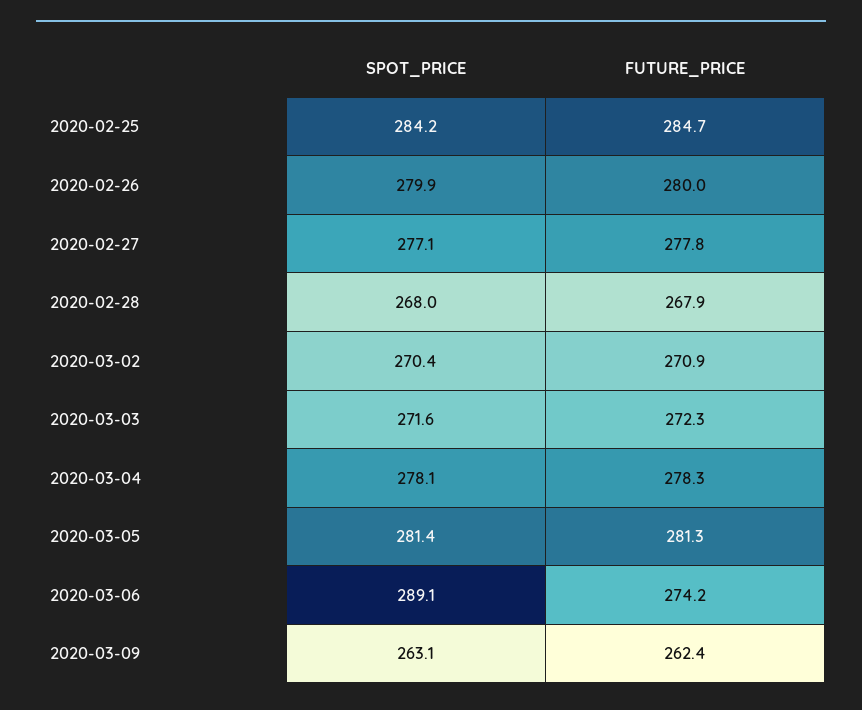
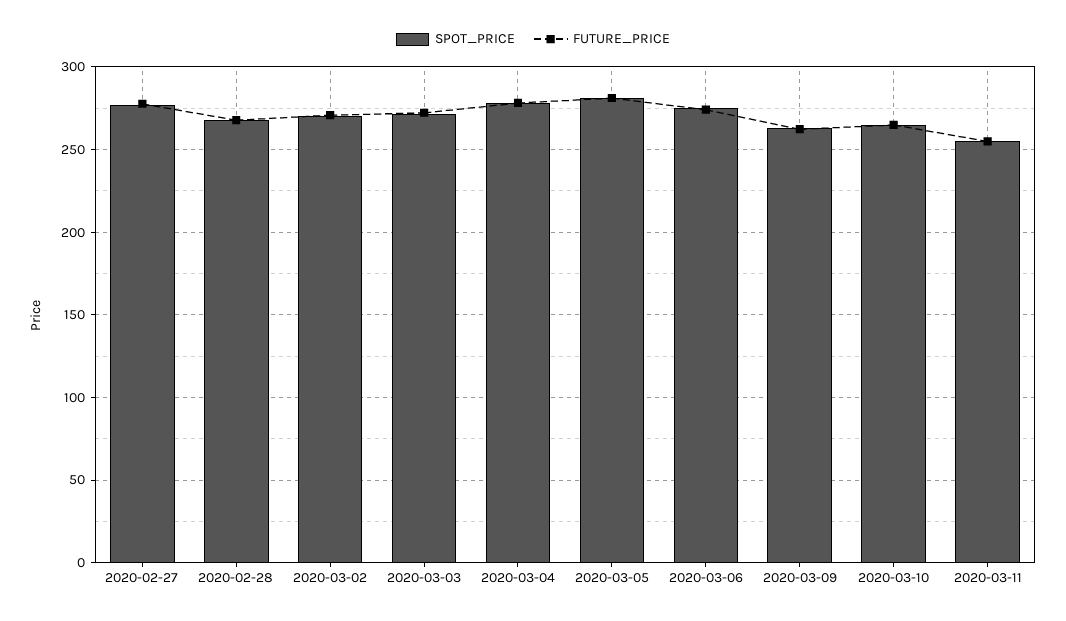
SPOT_PRICE, 2020-02-25: 284.2 -> none
FUTURE_PRICE, 2020-02-25: 284.7 -> none
SPOT_PRICE, 2020-02-26: 279.9 -> none
FUTURE_PRICE, 2020-02-26: 280 -> none
SPOT_PRICE, 2020-03-06: 289.1 -> 275
SPOT_PRICE, 2020-03-10: none -> 265
FUTURE_PRICE, 2020-03-10: none -> 265
SPOT_PRICE, 2020-03-11: none -> 255
FUTURE_PRICE, 2020-03-11: none -> 255

